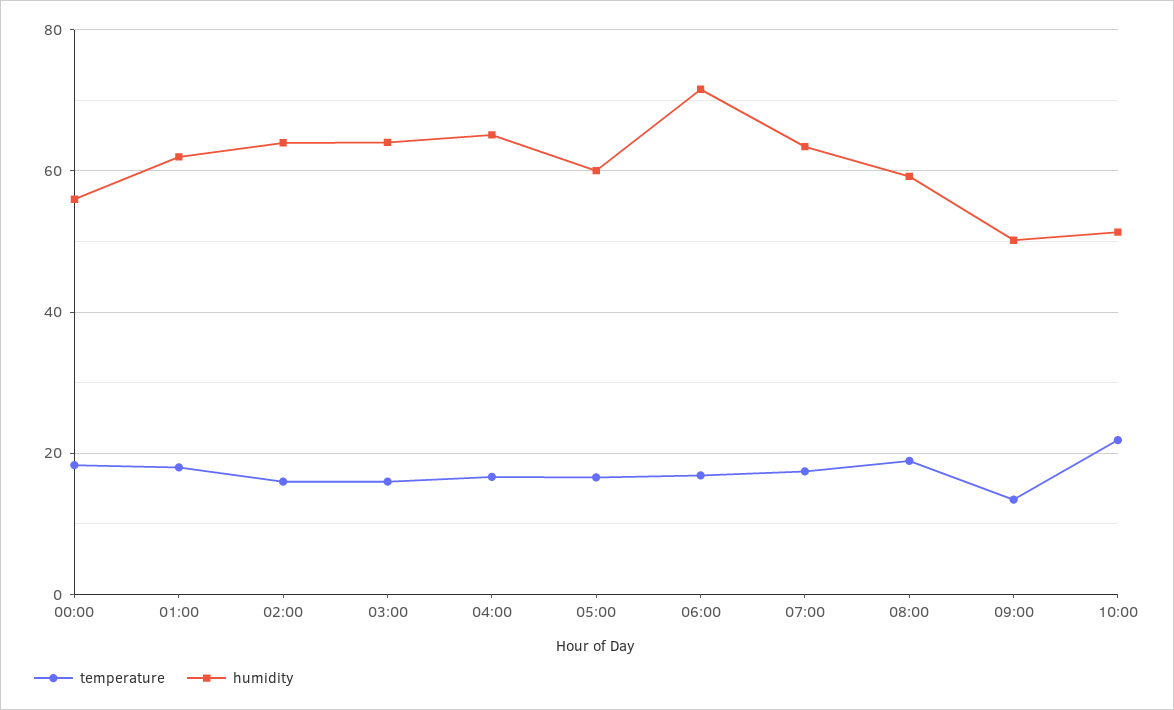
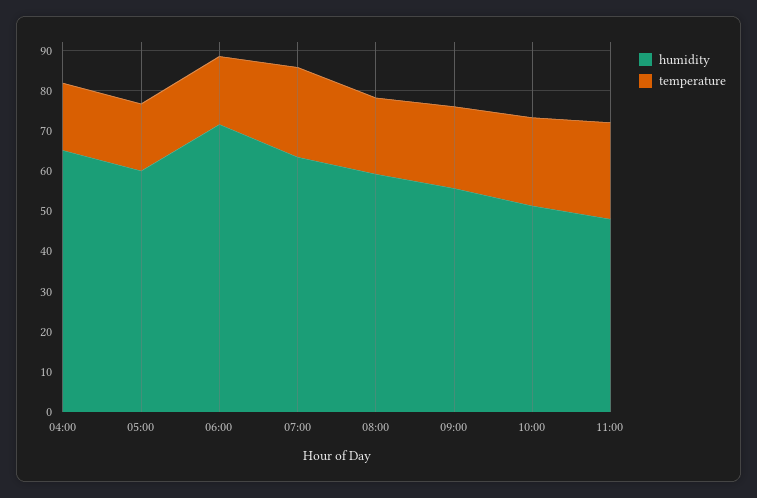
temperature, 00:00: 18 -> none
humidity, 00:00: 56 -> none
temperature, 01:00: 18 -> none
humidity, 01:00: 62 -> none
temperature, 02:00: 16 -> none
humidity, 02:00: 64 -> none
temperature, 03:00: 16 -> none
humidity, 03:00: 64 -> none
temperature, 07:00: 18 -> 22
temperature, 09:00: 14 -> 20
humidity, 09:00: 50 -> 56
humidity, 11:00: none -> 48
temperature, 11:00: none -> 24

